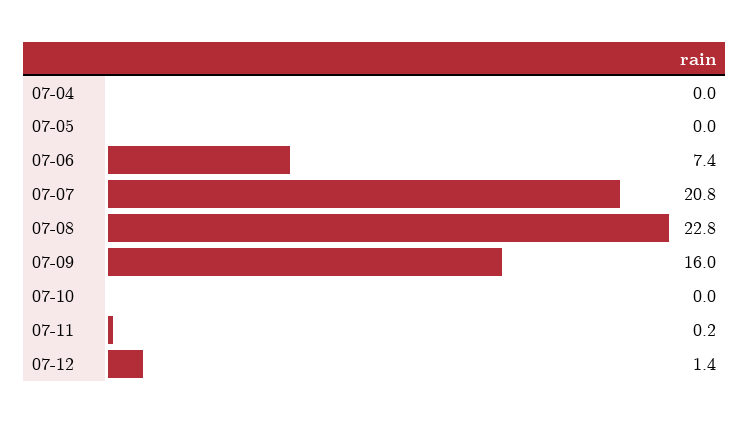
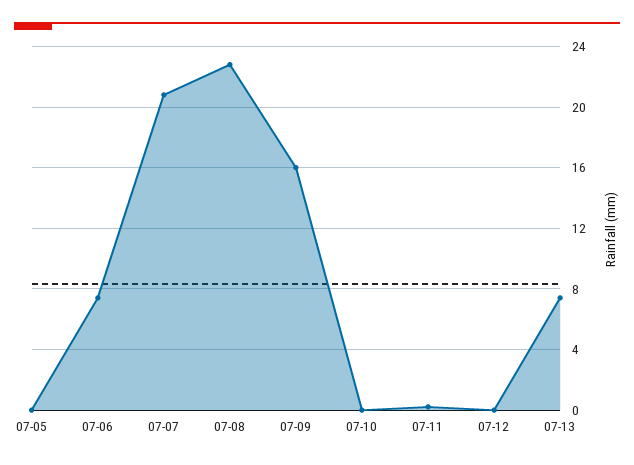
07-04: 0 -> none
07-12: 1.4 -> 0
07-13: none -> 7.5

